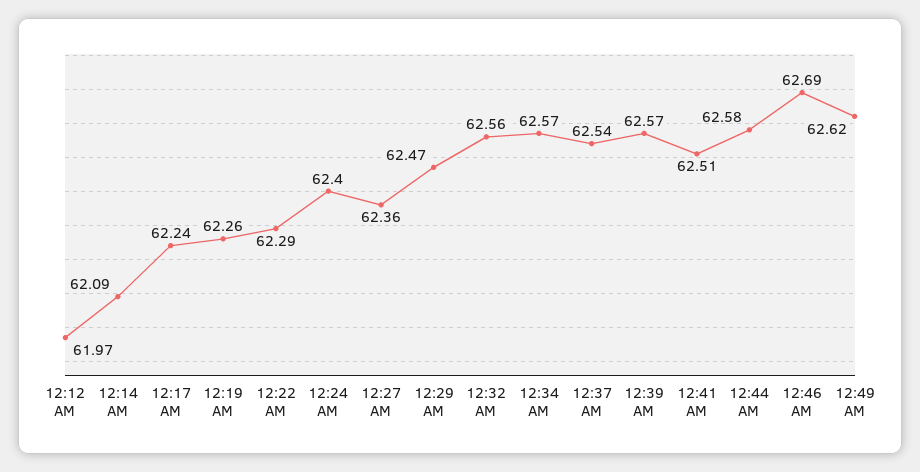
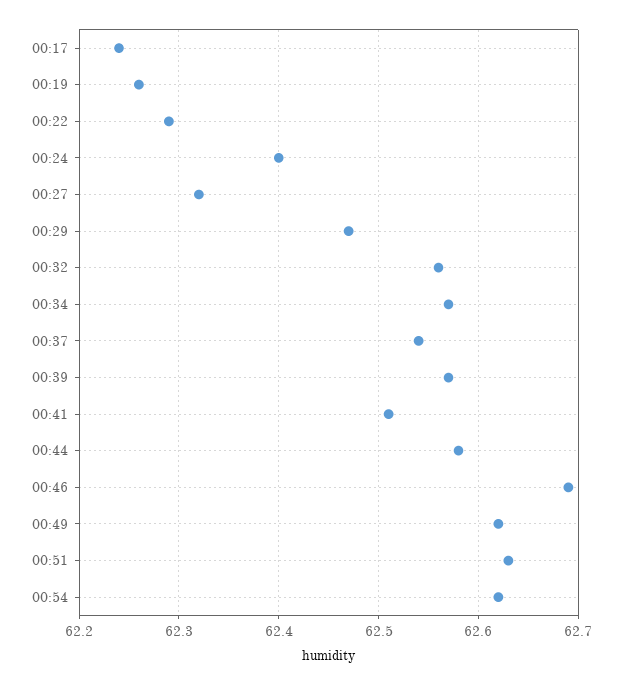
12:12 AM: 61.97 -> none
12:14 AM: 62.09 -> none
12:27 AM: 62.36 -> 62.32
00:51: none -> 62.63
00:54: none -> 62.62

